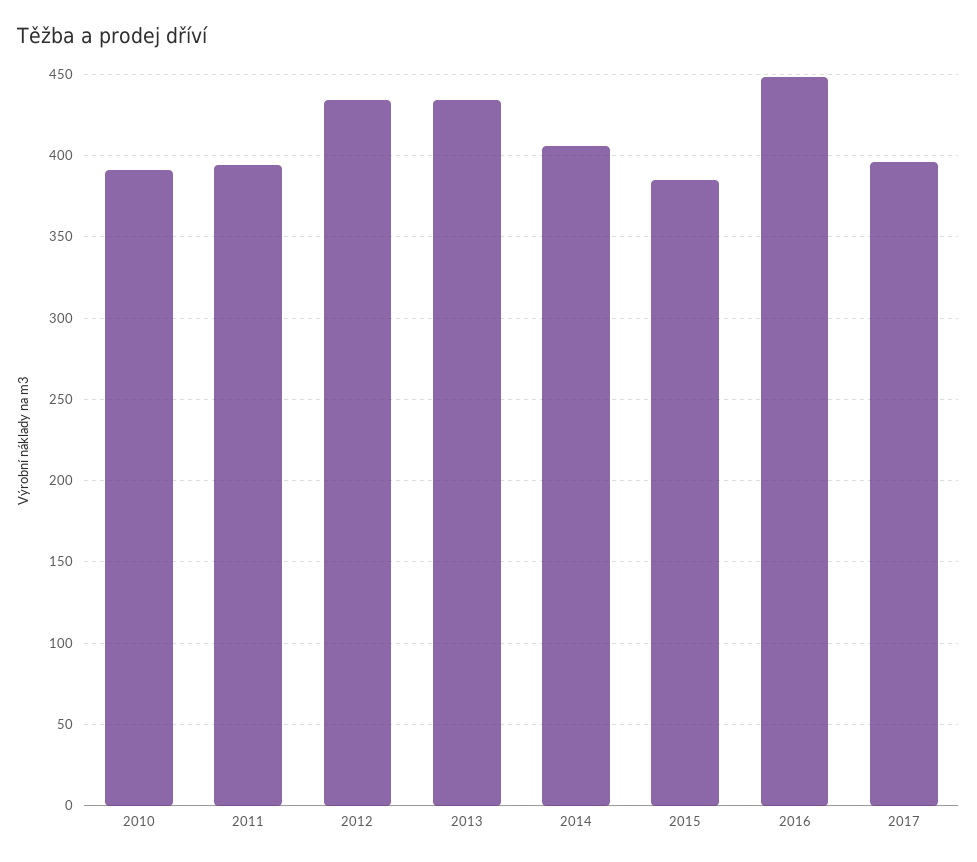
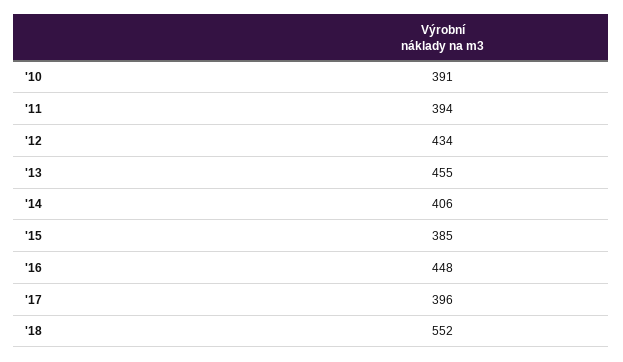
2013: 435 -> 455
'18: none -> 552

